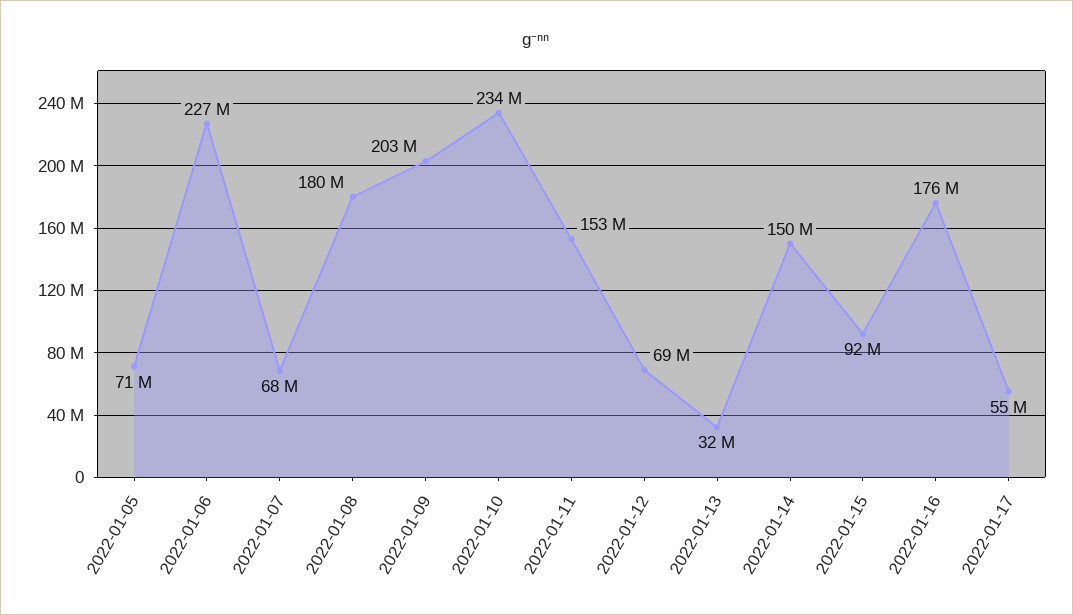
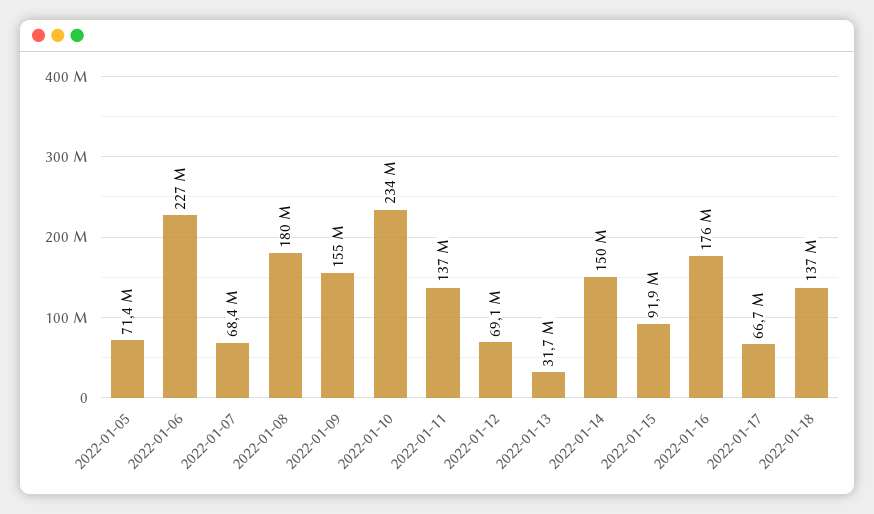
2022-01-09: 203000000 -> 155000000
2022-01-11: 153000000 -> 137000000
2022-01-17: 55000000 -> 66700000
2022-01-18: none -> 137000000

